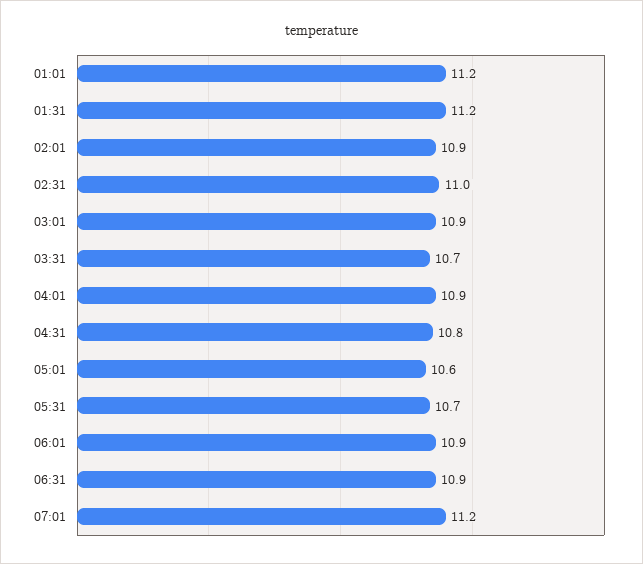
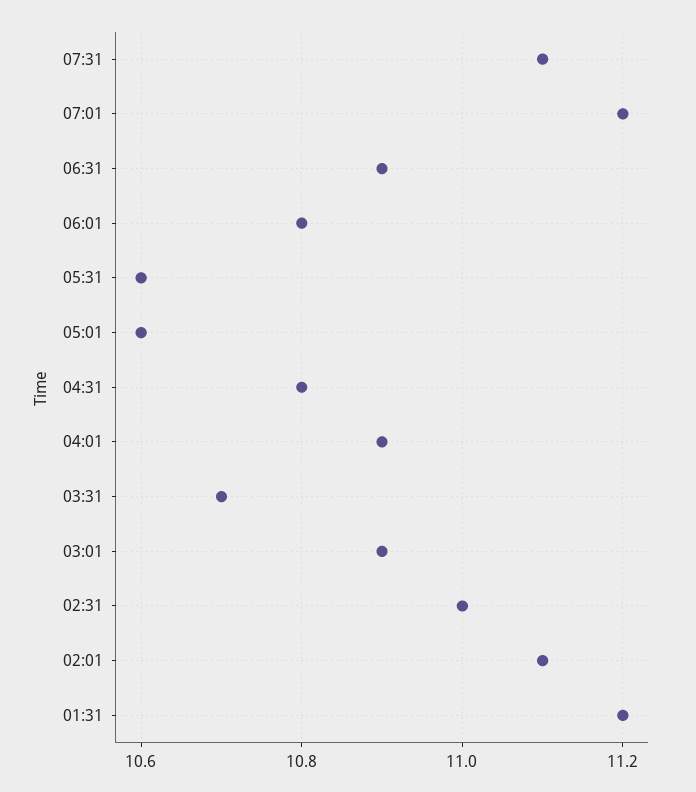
01:01: 11.2 -> none
02:01: 10.9 -> 11.1
05:31: 10.7 -> 10.6
06:01: 10.9 -> 10.8
07:31: none -> 11.1

